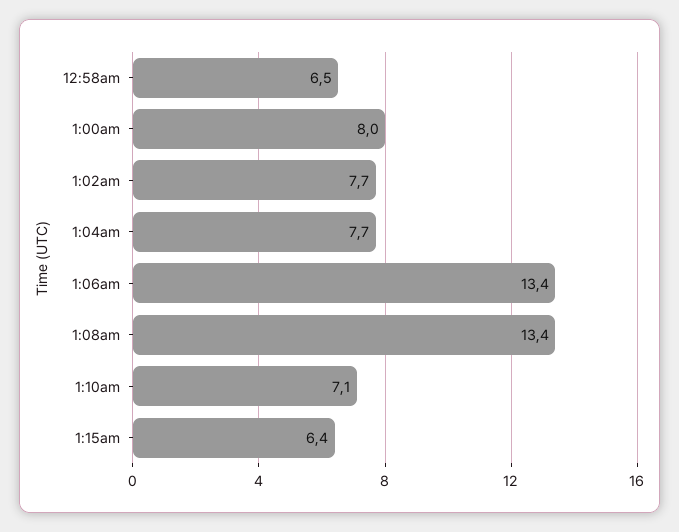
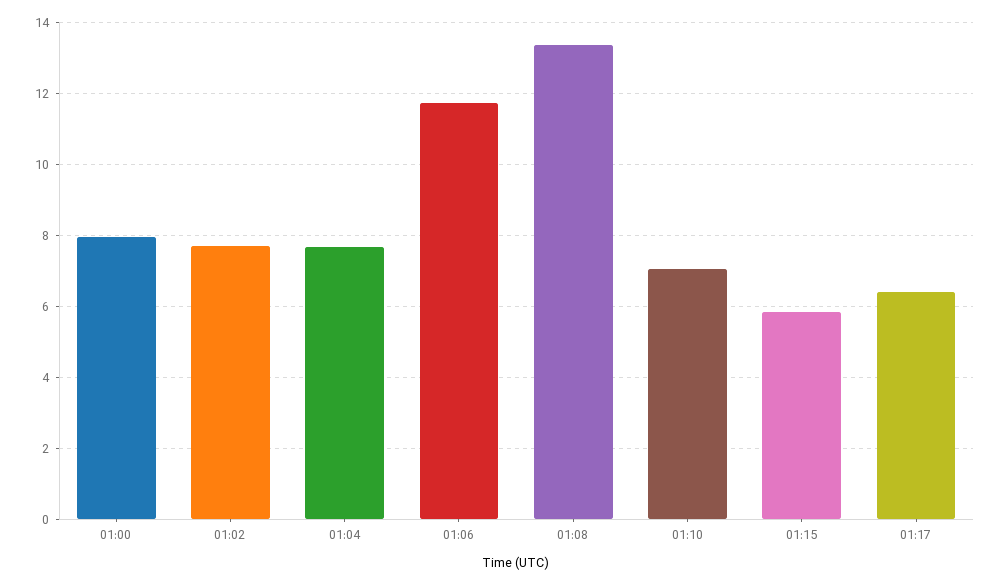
12:58am: 6.5 -> none
1:06am: 13.4 -> 11.8
1:15am: 6.4 -> 5.8
01:17: none -> 6.4

